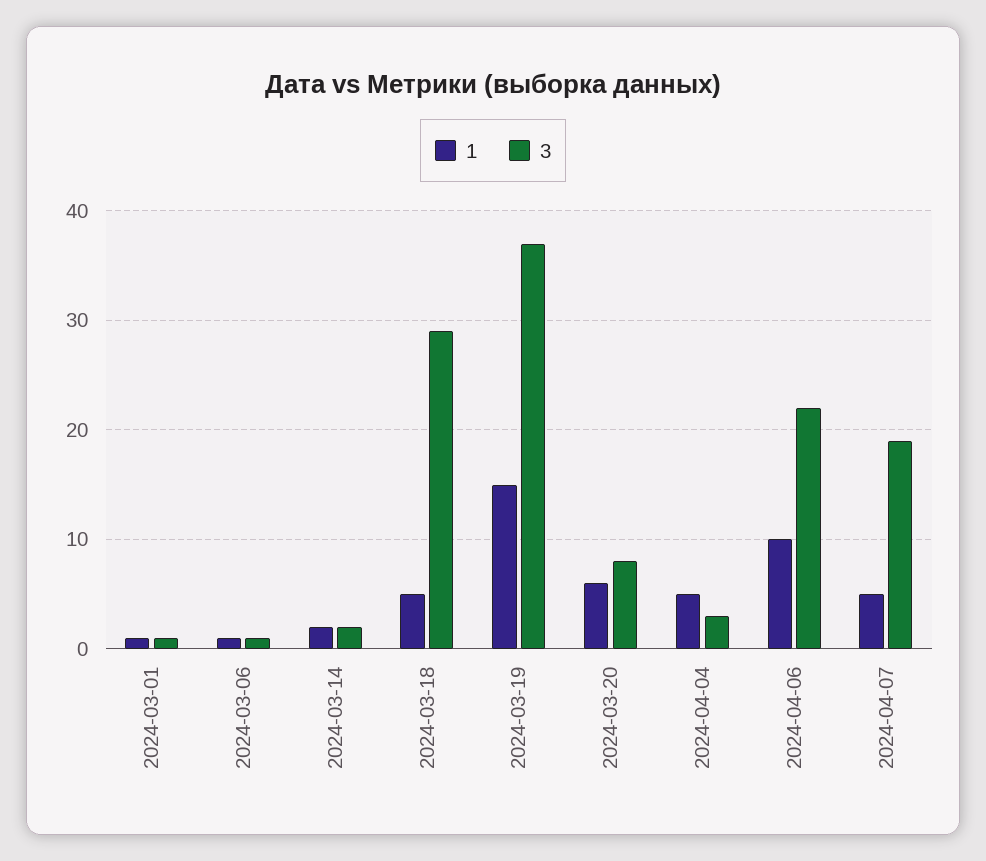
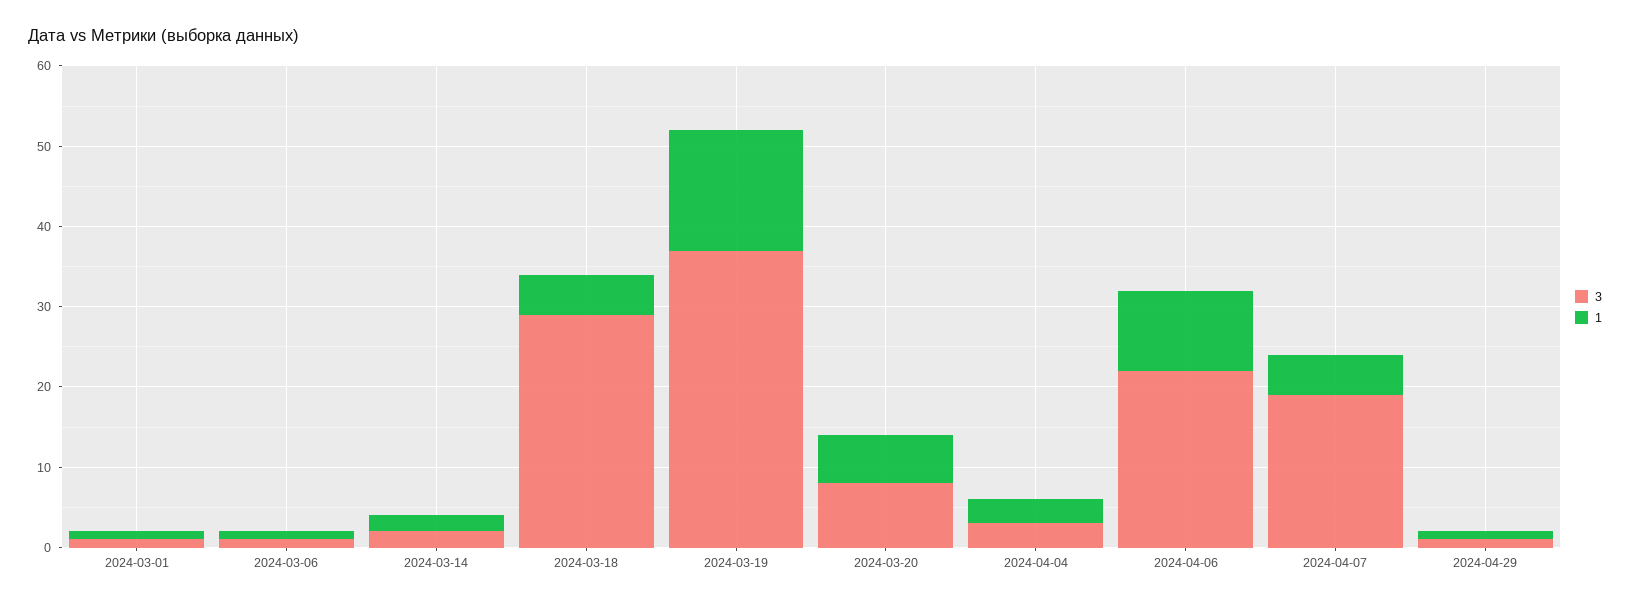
1, 2024-04-04: 5 -> 3
3, 2024-04-29: none -> 1
1, 2024-04-29: none -> 1

